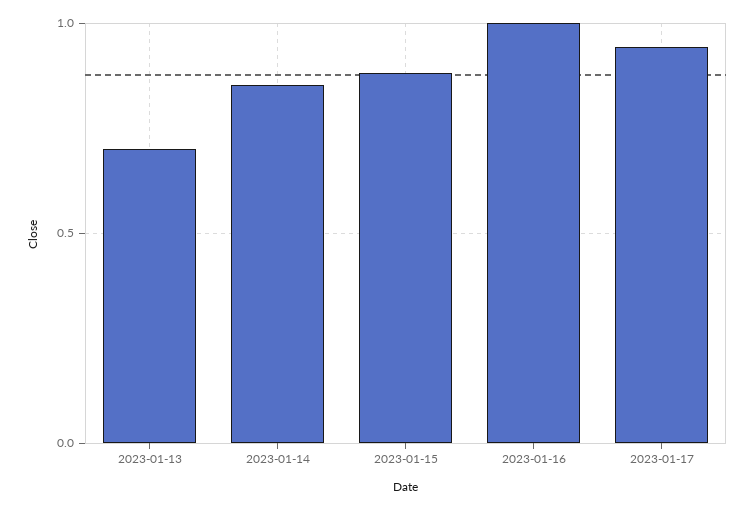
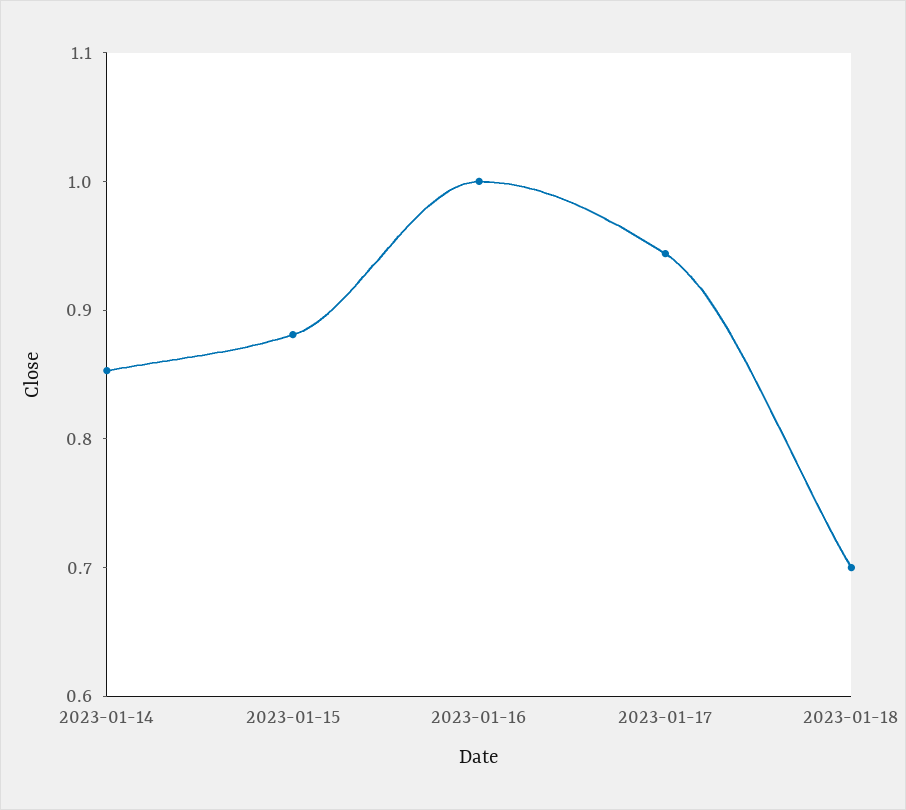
2023-01-13: 0.7 -> none
2023-01-18: none -> 0.7

